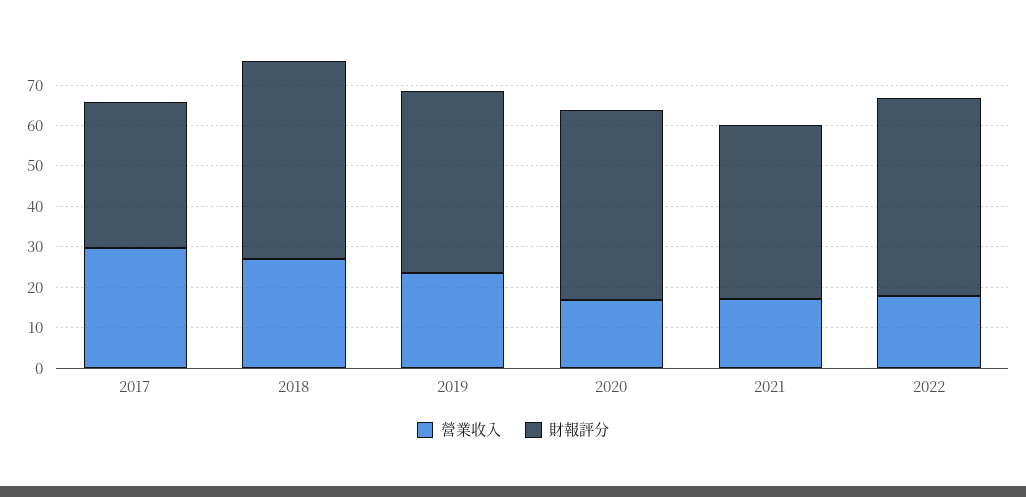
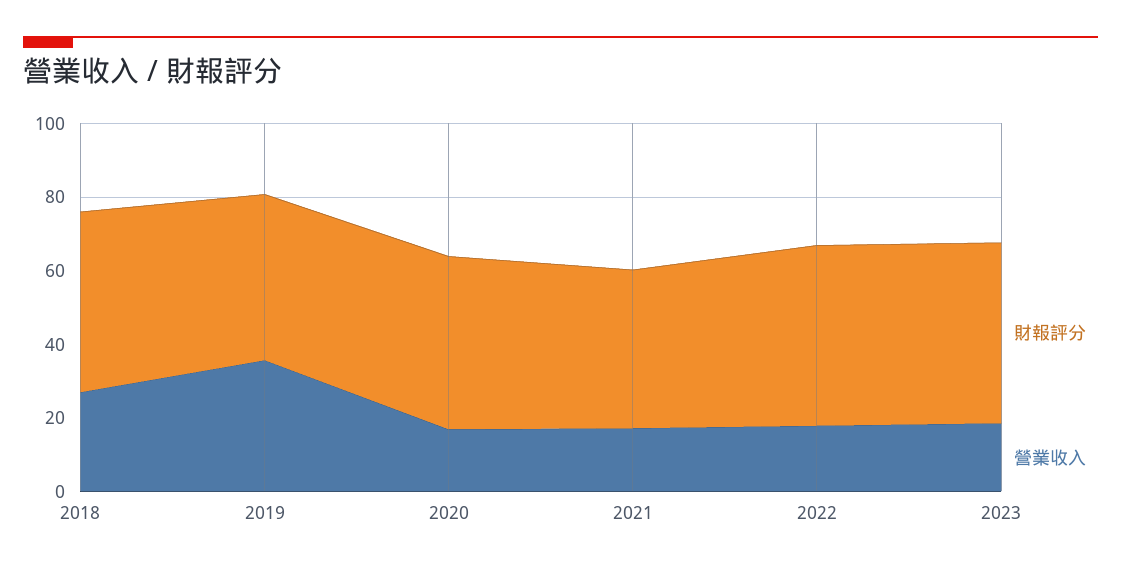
營業收入, 2017: 30 -> none
財報評分, 2017: 36 -> none
營業收入, 2019: 24 -> 35
財報評分, 2023: none -> 50
營業收入, 2023: none -> 20

